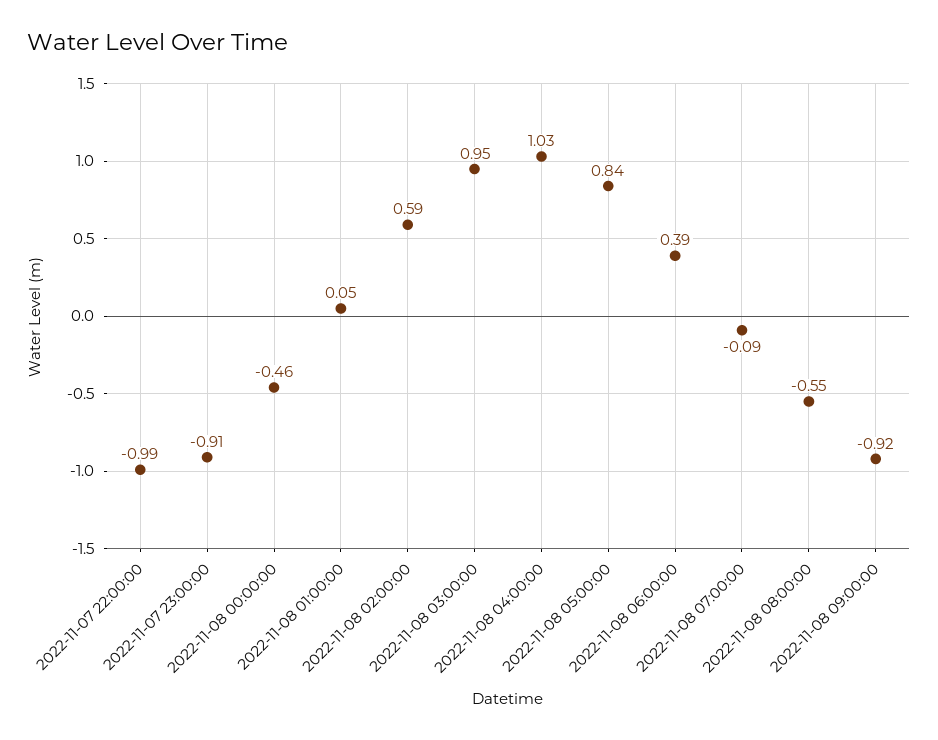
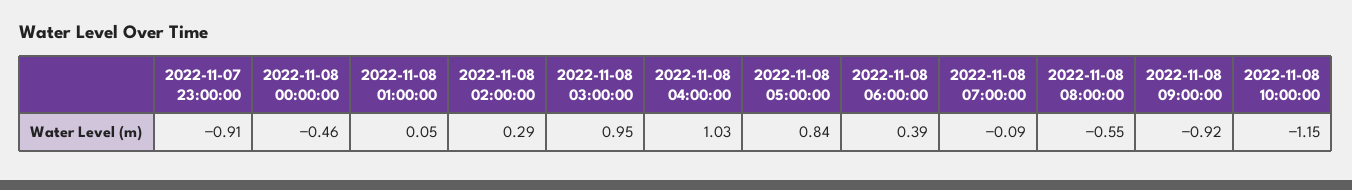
2022-11-07 22:00:00: -0.99 -> none
2022-11-08 02:00:00: 0.59 -> 0.29
2022-11-08 10:00:00: none -> -1.15

